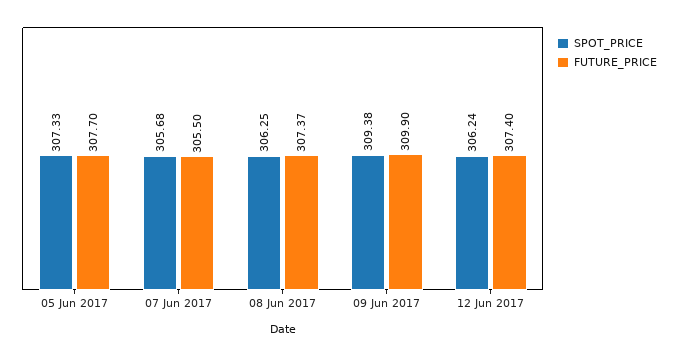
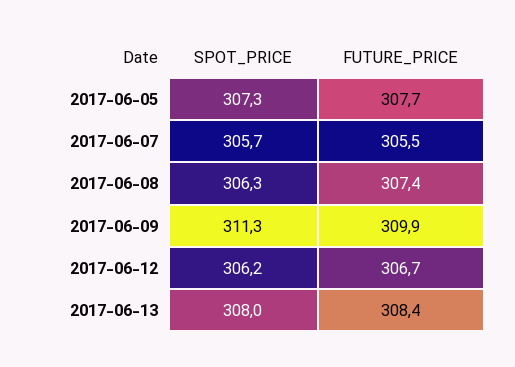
SPOT_PRICE, 09 Jun 2017: 309.38 -> 311.3
FUTURE_PRICE, 12 Jun 2017: 307.4 -> 306.7
SPOT_PRICE, 2017-06-13: none -> 308
FUTURE_PRICE, 2017-06-13: none -> 308.4

